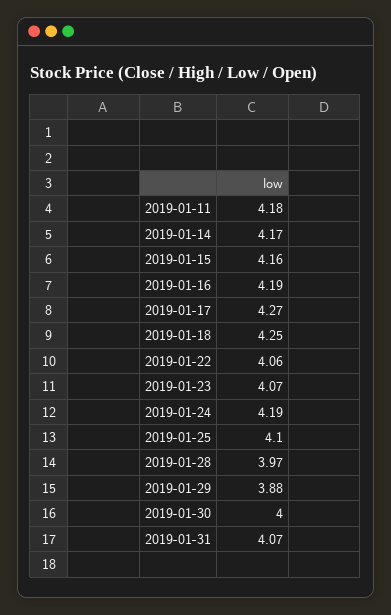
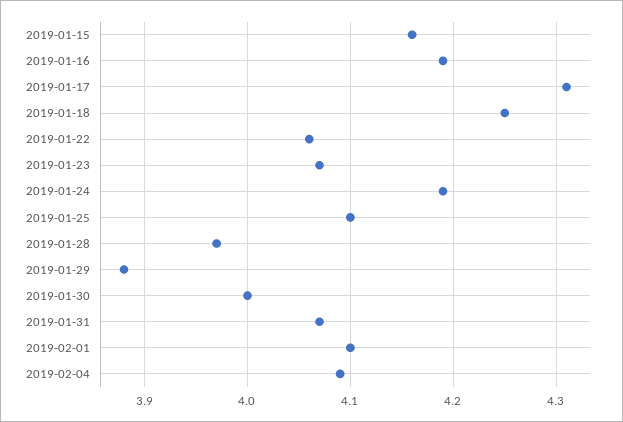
2019-01-11: 4.18 -> none
2019-01-14: 4.17 -> none
2019-01-17: 4.27 -> 4.31
2019-02-01: none -> 4.1
2019-02-04: none -> 4.09

